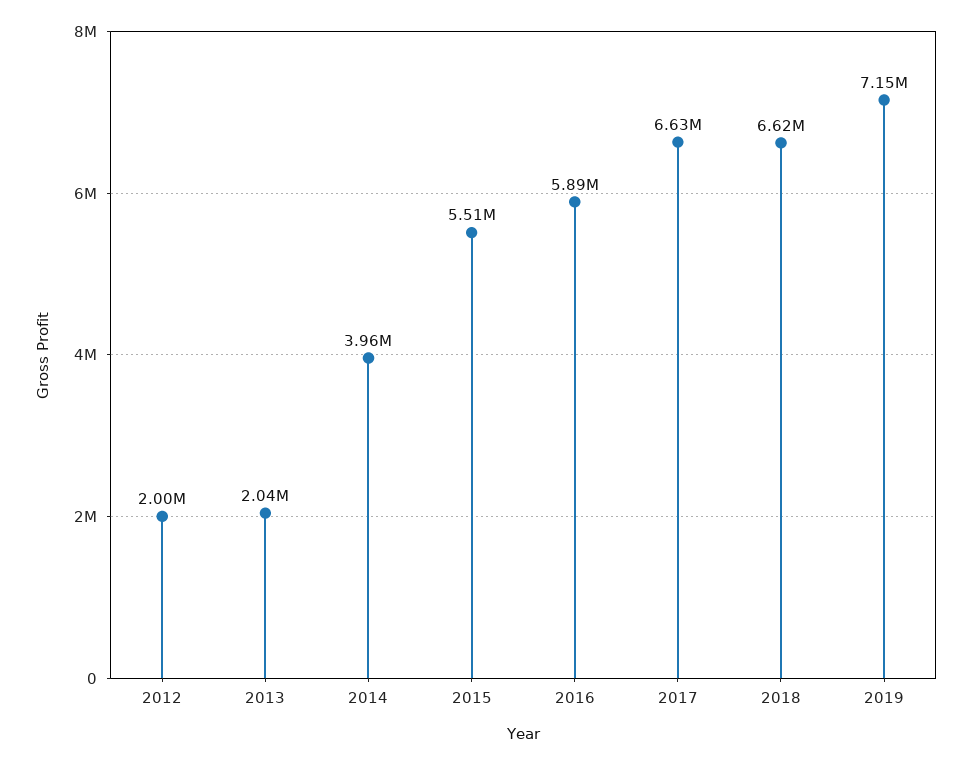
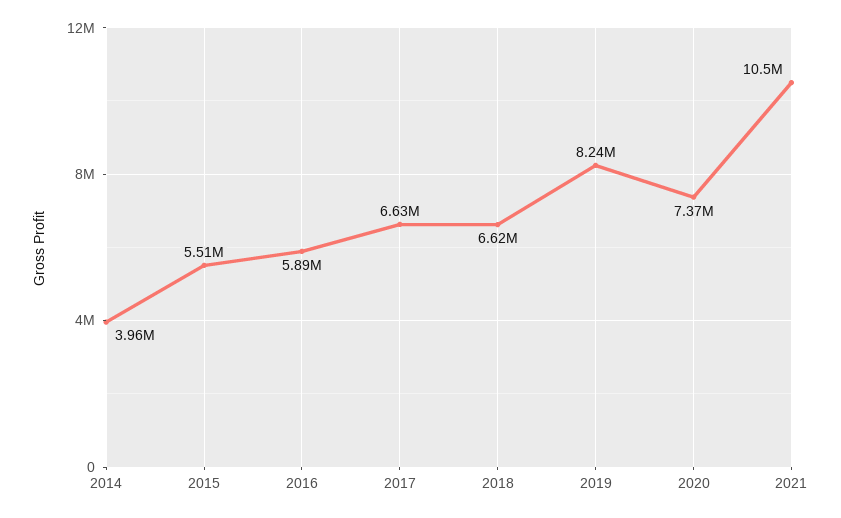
2012: 2000000 -> none
2013: 2040000 -> none
2019: 7150000 -> 8240000
2020: none -> 7370000
2021: none -> 10500000

